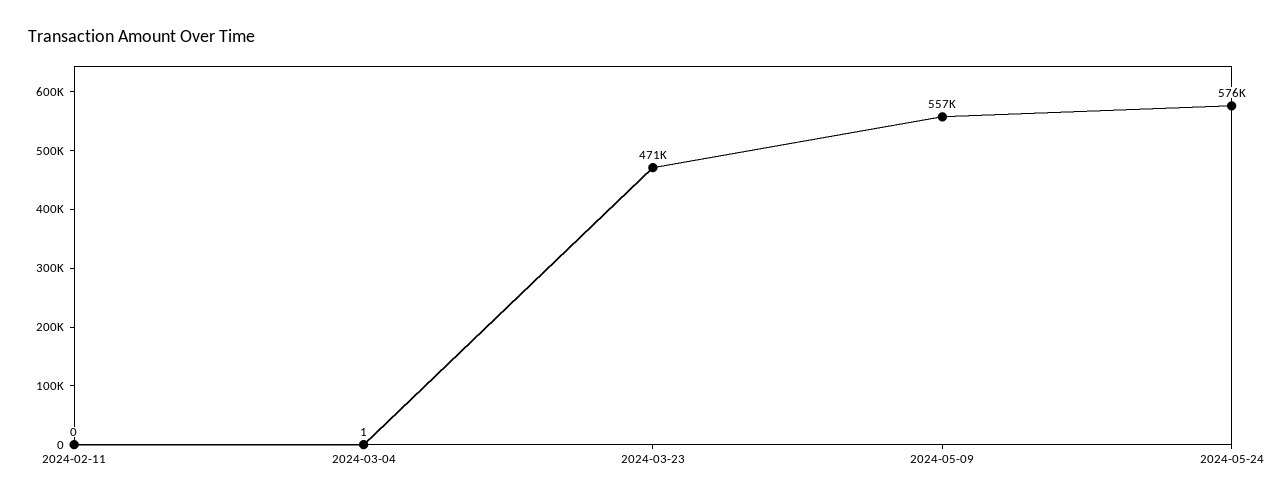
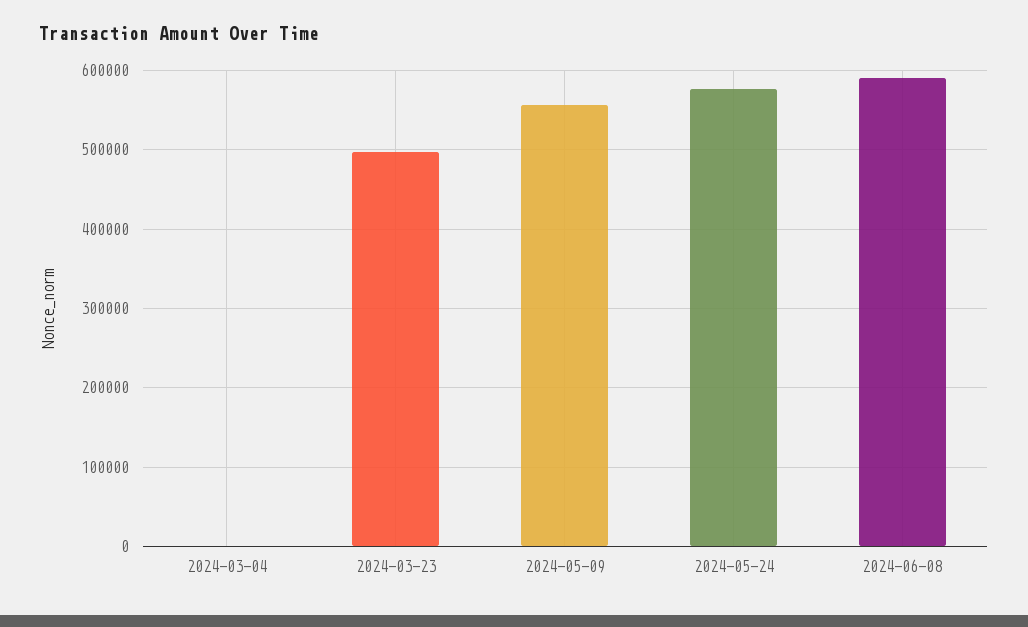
2024-02-11: 0 -> none
2024-03-23: 471000 -> 500000
2024-06-08: none -> 590000

